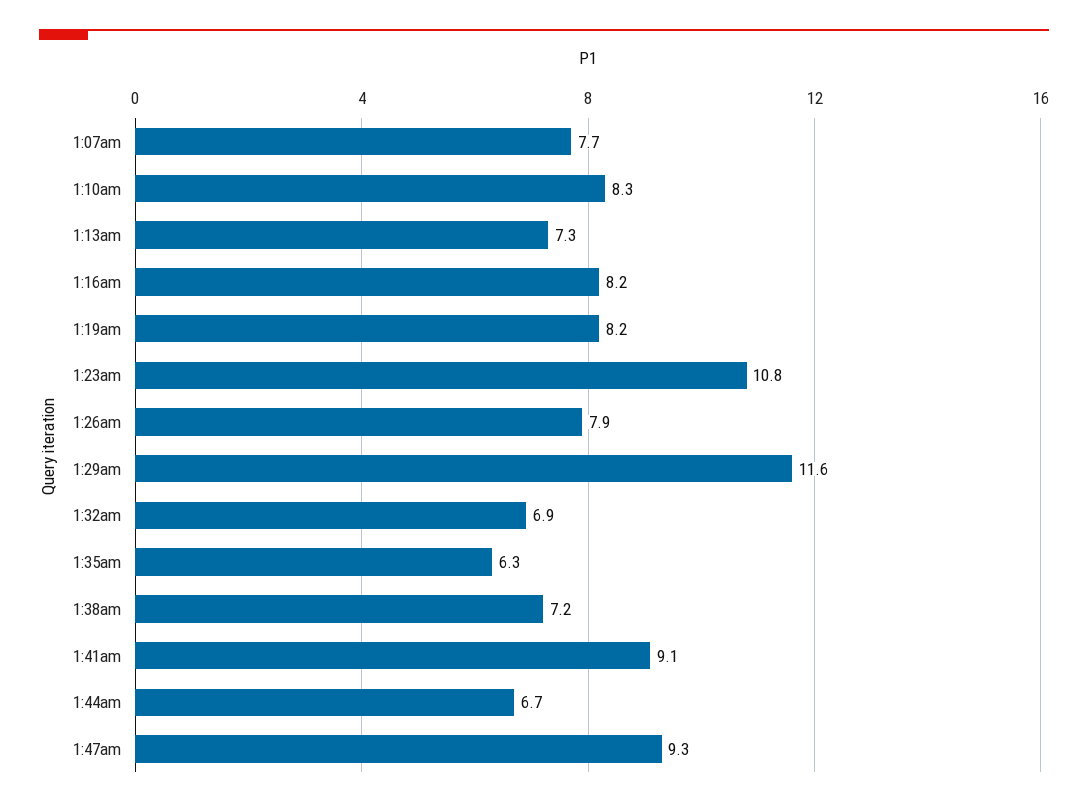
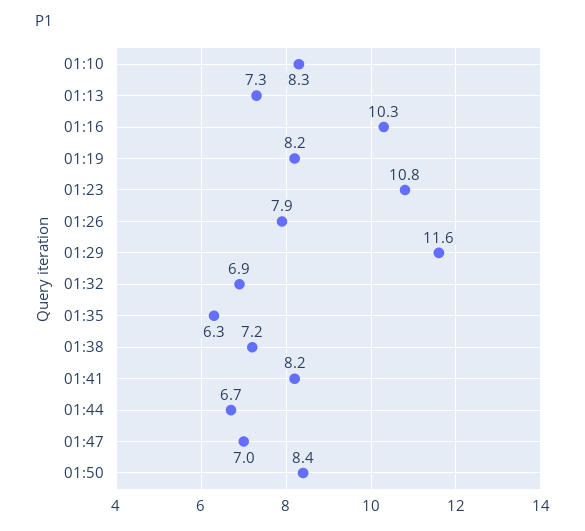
1:07am: 7.7 -> none
1:16am: 8.2 -> 10.3
1:41am: 9.1 -> 8.2
1:47am: 9.3 -> 7
01:50: none -> 8.4

